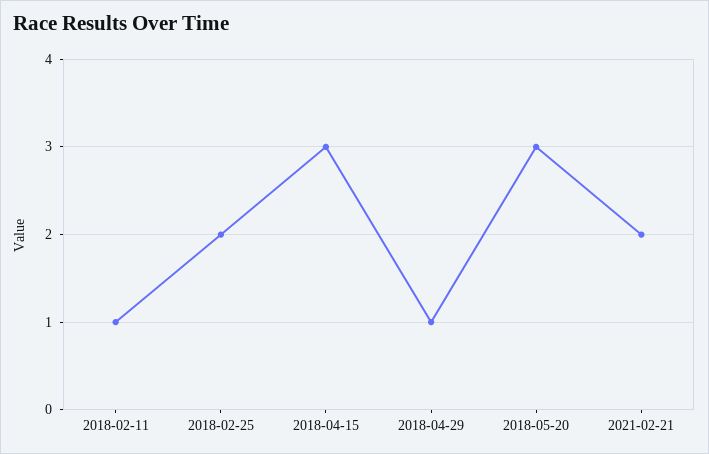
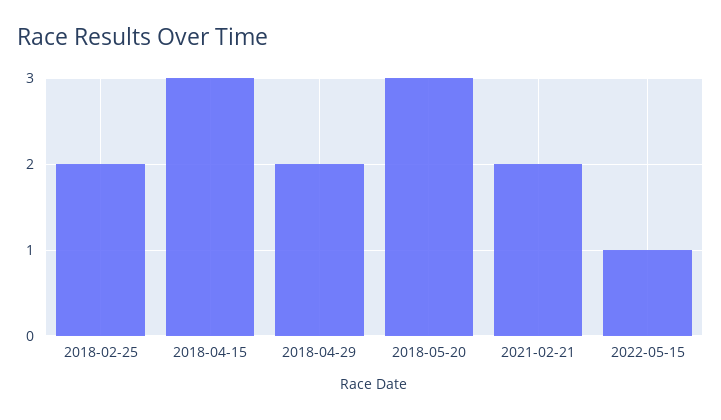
2018-02-11: 1 -> none
2018-04-29: 1 -> 2
2022-05-15: none -> 1

